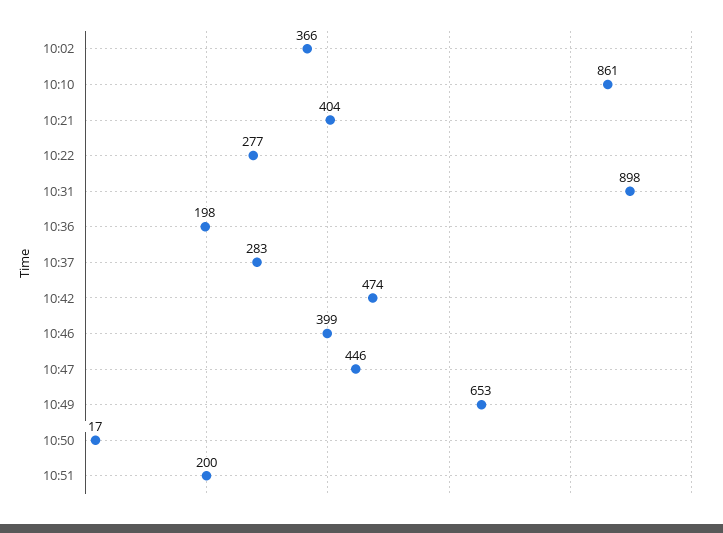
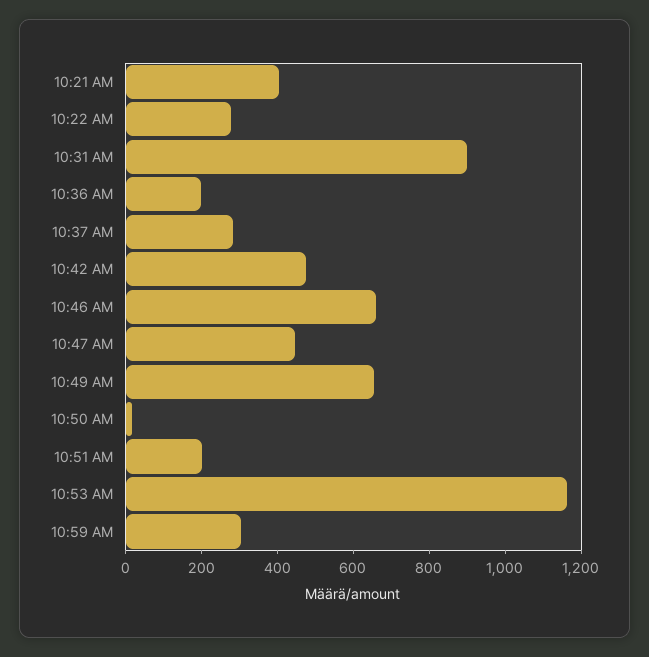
10:02: 366 -> none
10:10: 861 -> none
10:46: 399 -> 650
10:53 AM: none -> 1150
10:59 AM: none -> 300

